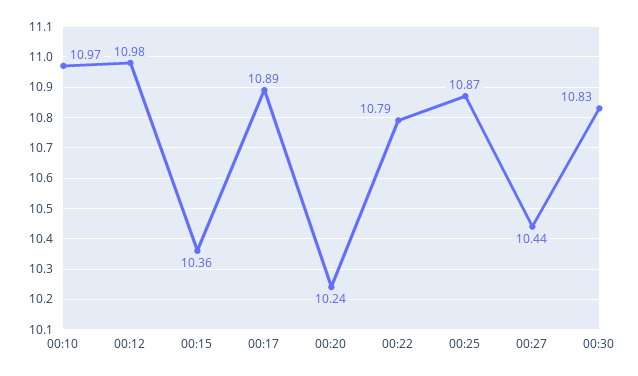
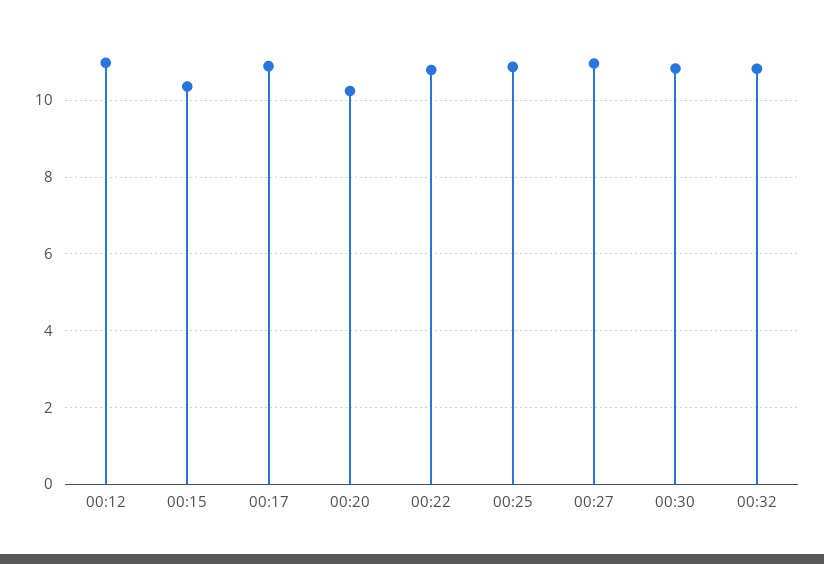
00:10: 10.97 -> none
00:27: 10.44 -> 11
00:32: none -> 10.8

